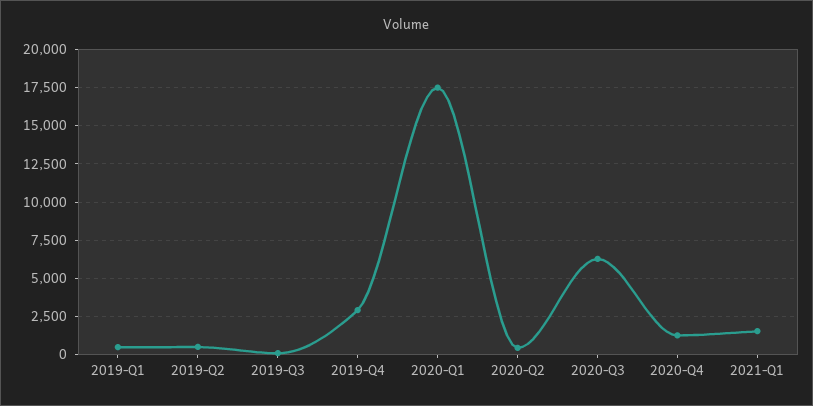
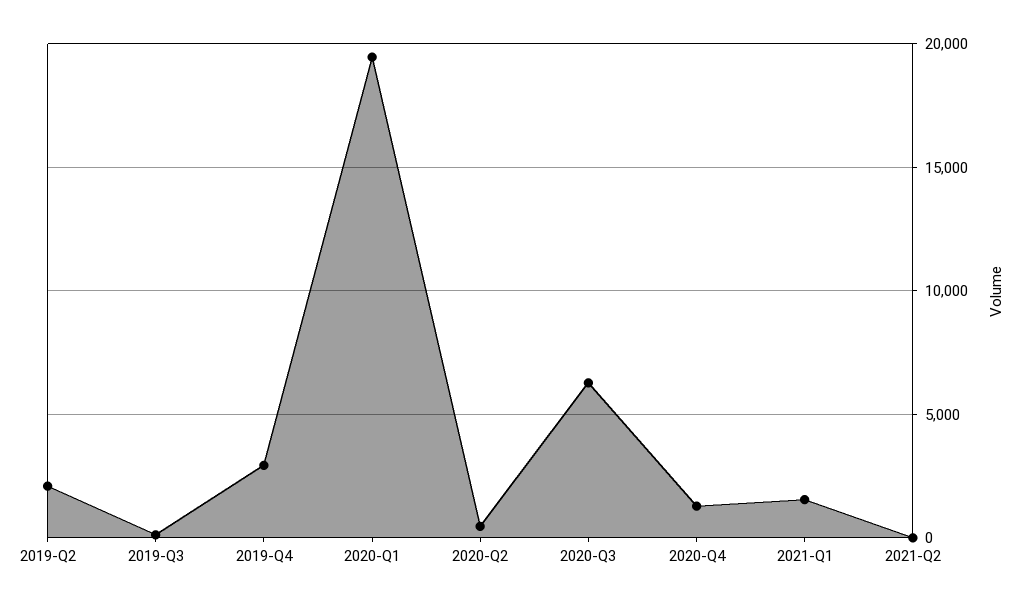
2019-Q1: 500 -> none
2019-Q2: 500 -> 2000
2020-Q1: 17500 -> 19500
2021-Q2: none -> 0

